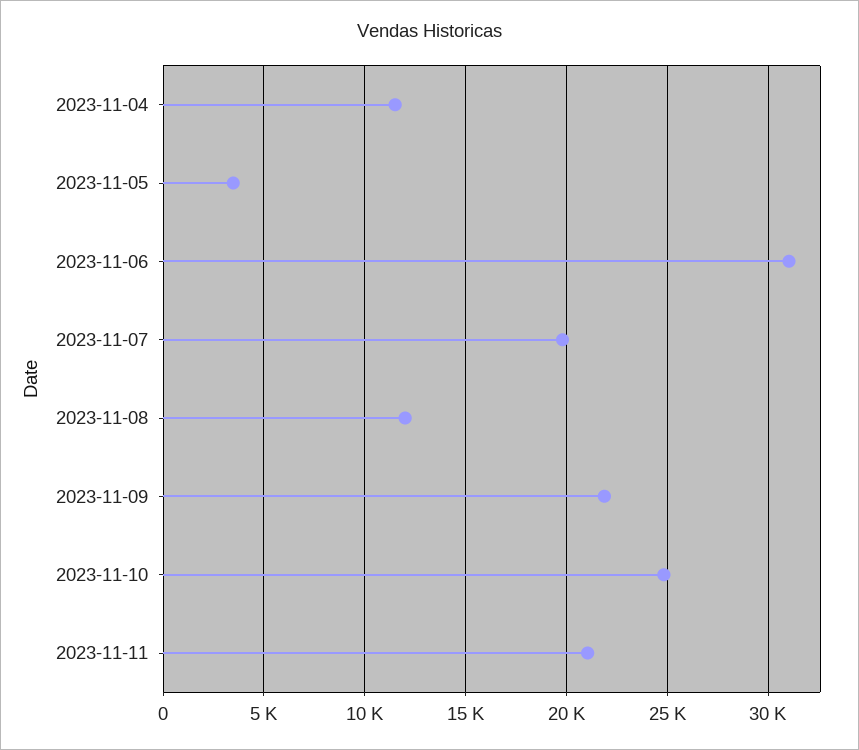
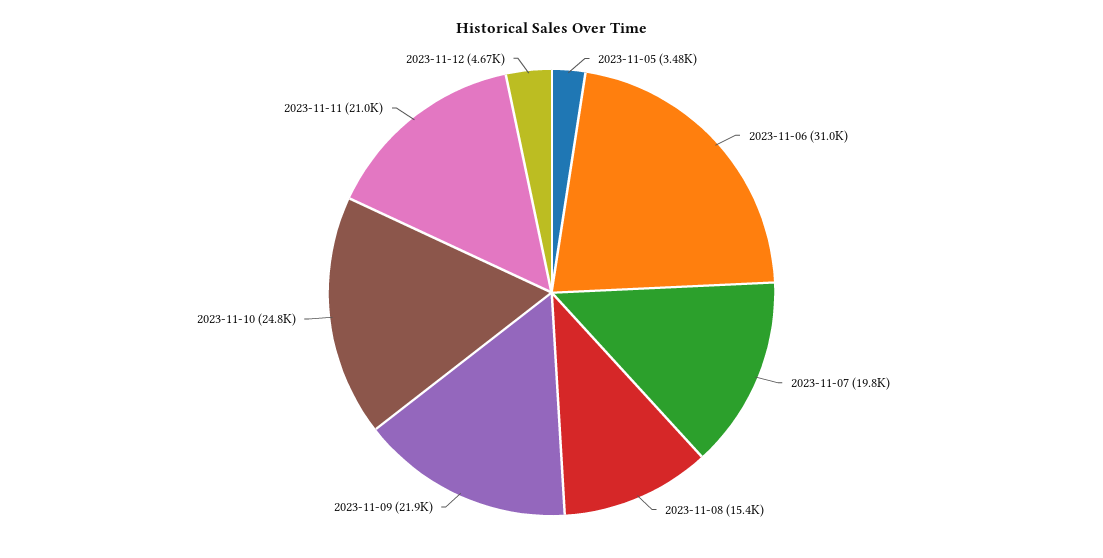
2023-11-04: 11500 -> none
2023-11-08: 12000 -> 15400
2023-11-12: none -> 4670

